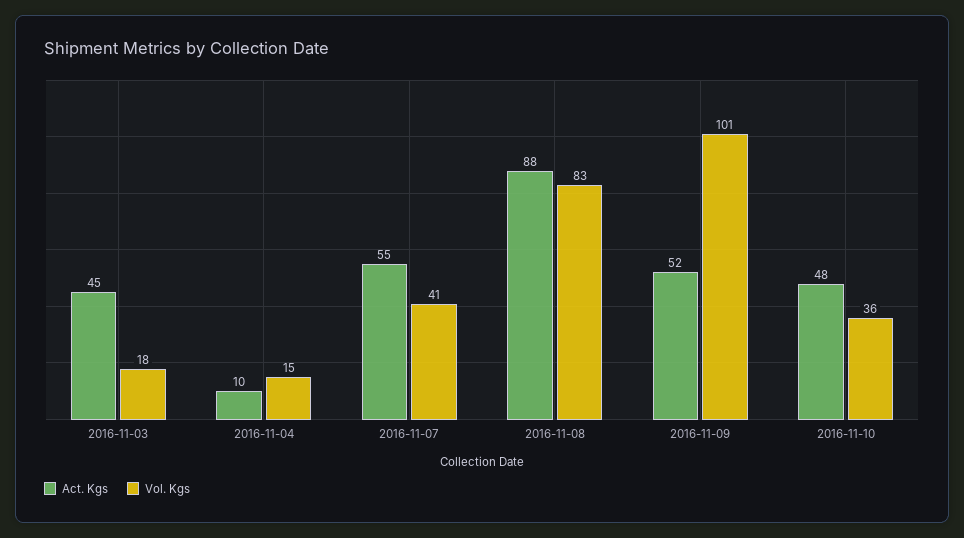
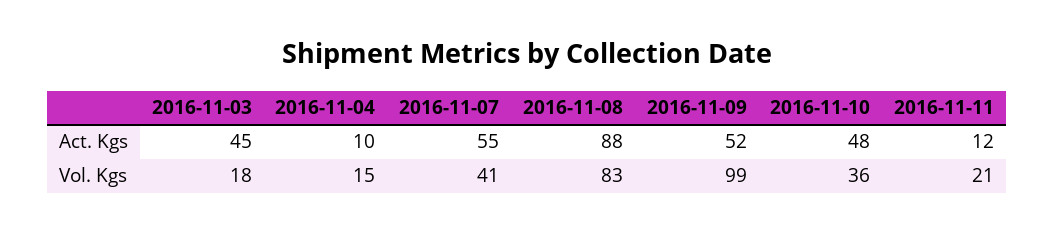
Vol. Kgs, 2016-11-09: 101 -> 99
Act. Kgs, 2016-11-11: none -> 12
Vol. Kgs, 2016-11-11: none -> 21

